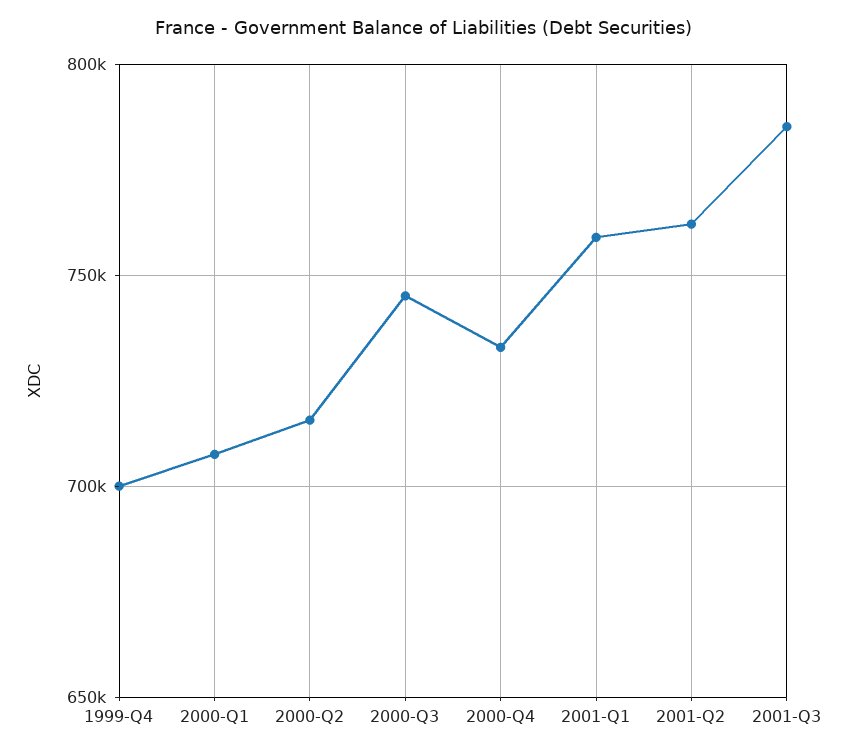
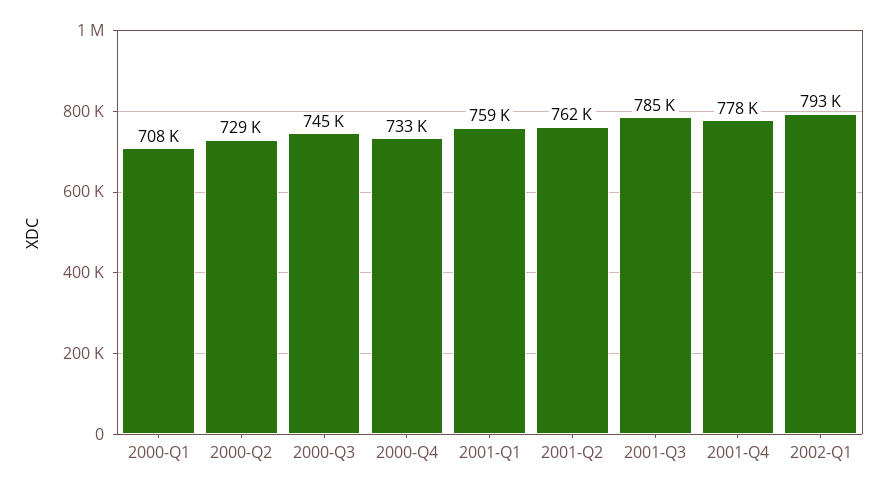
1999-Q4: 700000 -> none
2000-Q2: 715000 -> 729000
2001-Q4: none -> 778000
2002-Q1: none -> 793000

